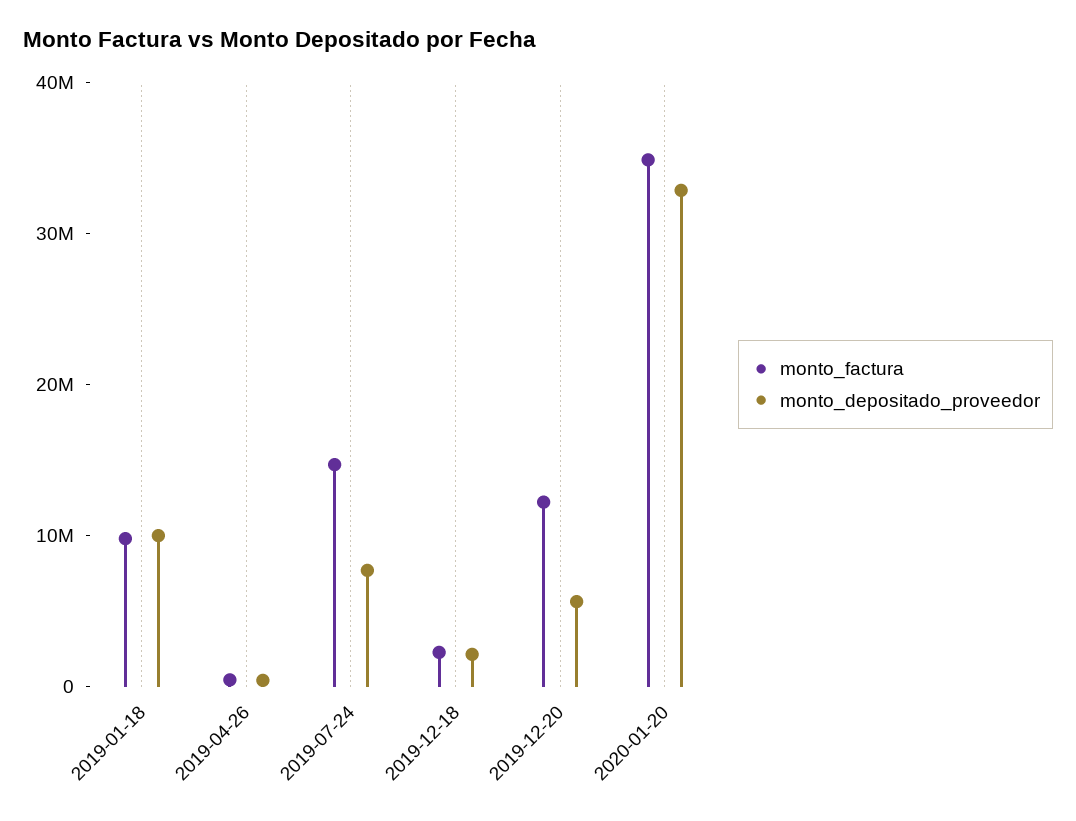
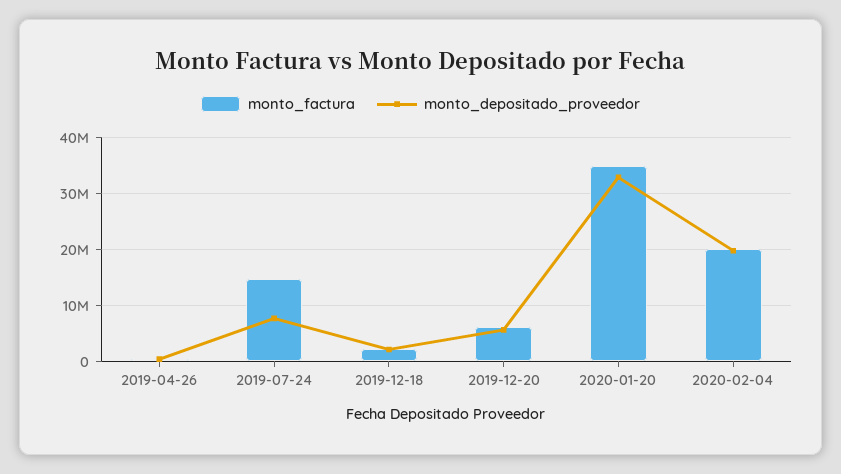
monto_factura, 2019-01-18: 10000000 -> none
monto_depositado_proveedor, 2019-01-18: 10000000 -> none
monto_factura, 2019-12-20: 12000000 -> 6000000
monto_factura, 2020-02-04: none -> 20000000
monto_depositado_proveedor, 2020-02-04: none -> 20000000

